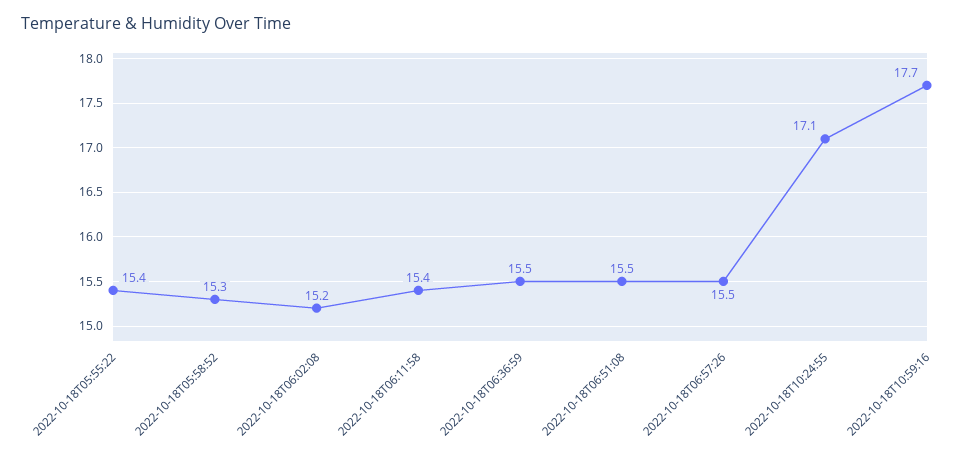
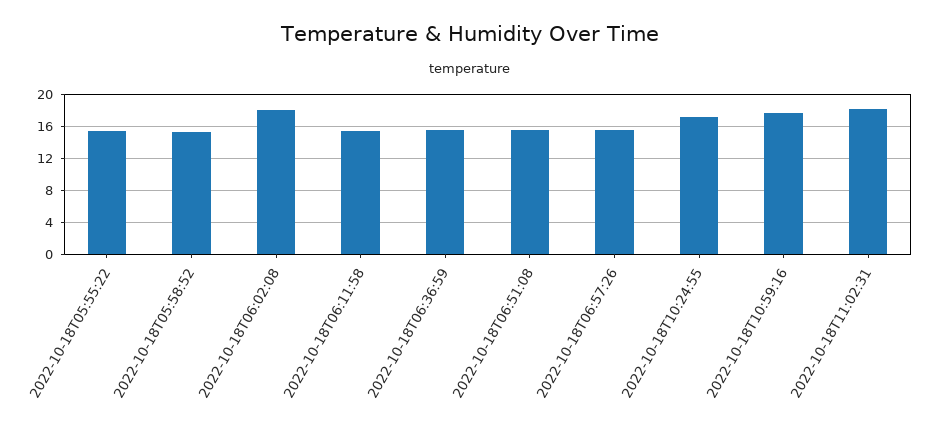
2022-10-18T06:02:08: 15.2 -> 18
2022-10-18T11:02:31: none -> 18

